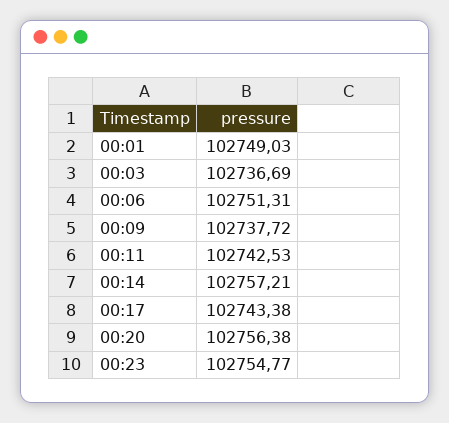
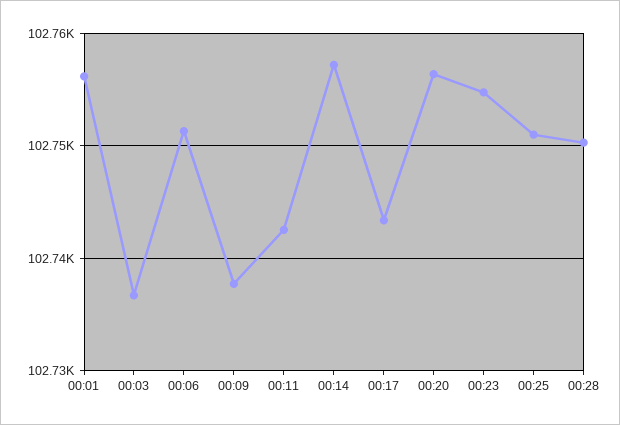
00:01: 102749.03 -> 102756
00:25: none -> 102751
00:28: none -> 102750

